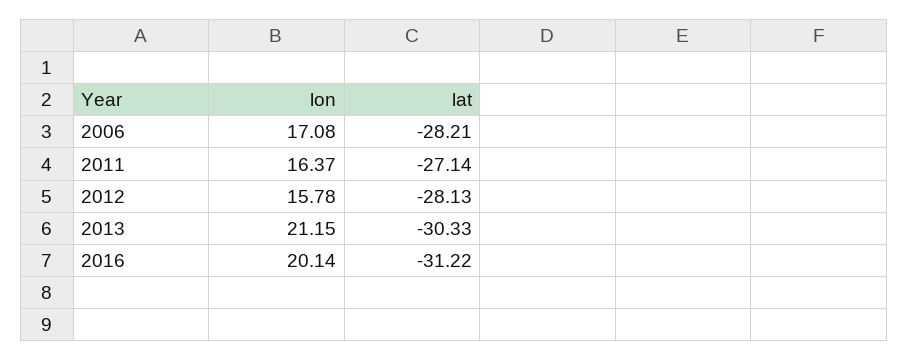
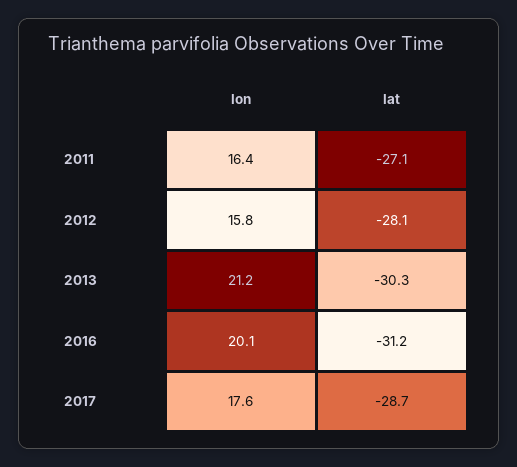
lon, 2006: 17.08 -> none
lat, 2006: -28.21 -> none
lon, 2017: none -> 17.6
lat, 2017: none -> -28.7

